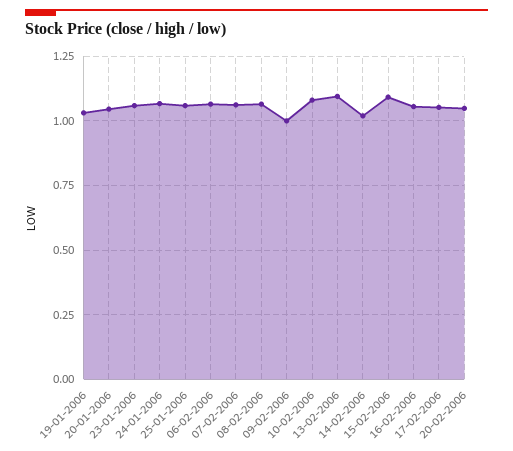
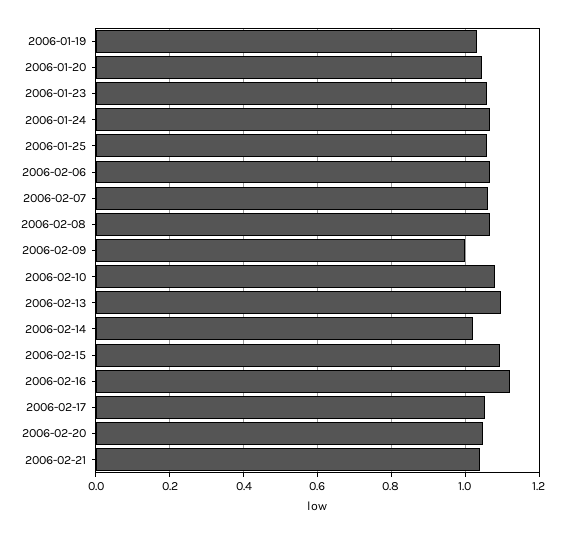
16-02-2006: 1.05 -> 1.12
2006-02-21: none -> 1.04

